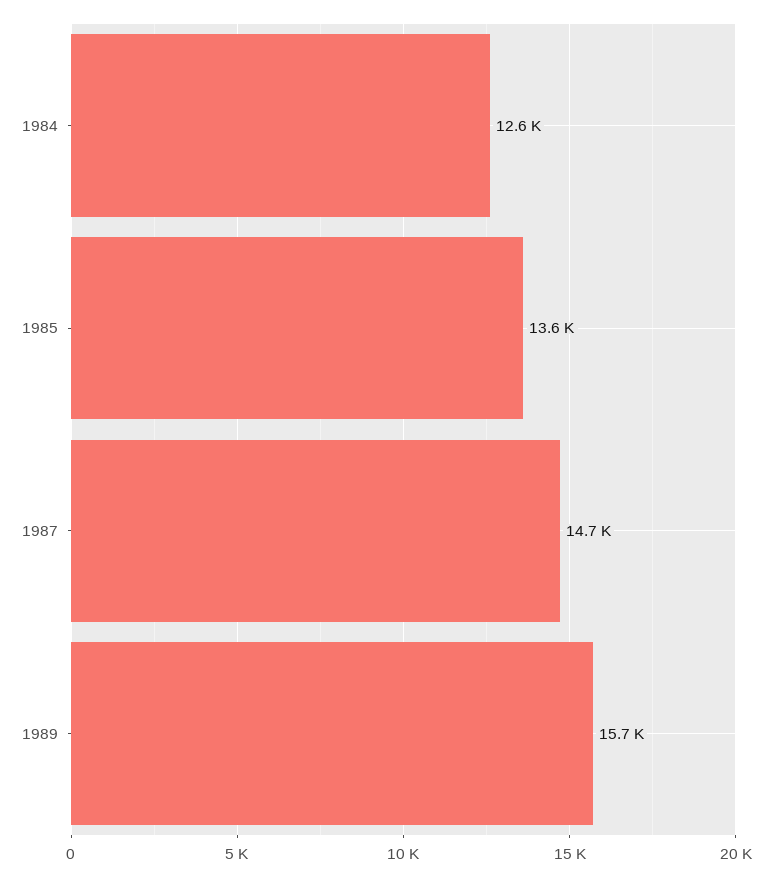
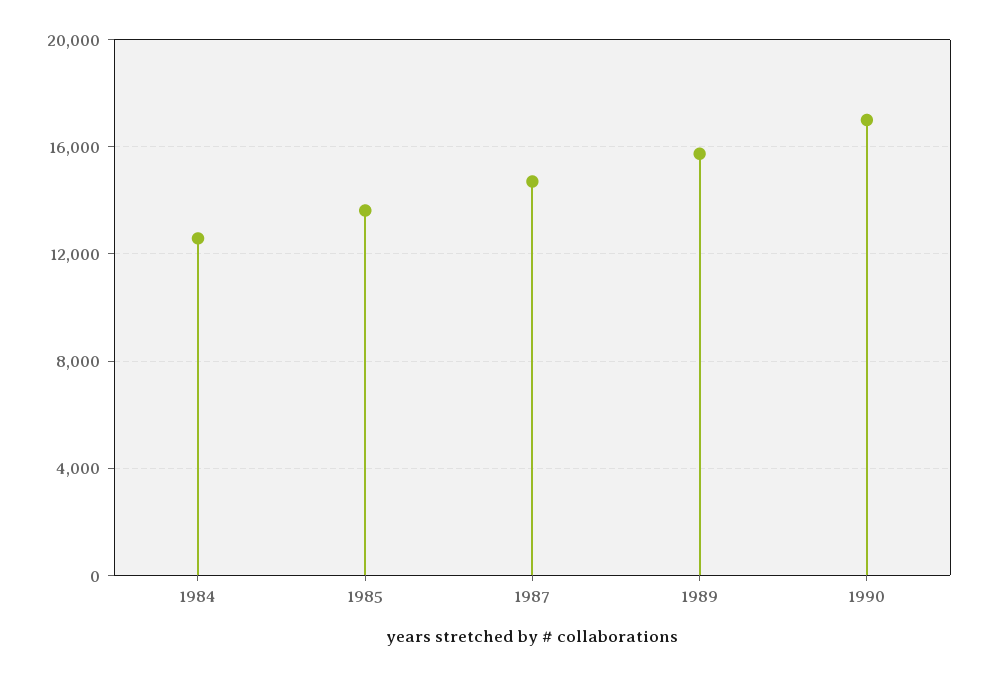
1990: none -> 17000

